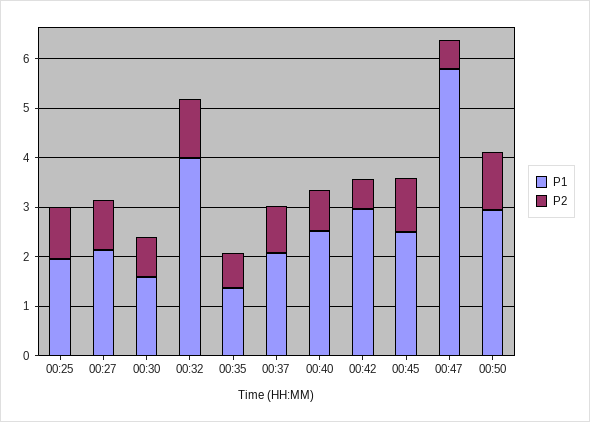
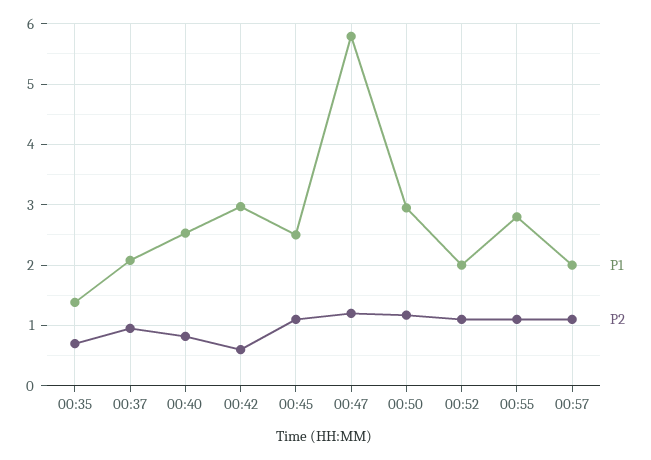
P1, 00:25: 2 -> none
P2, 00:25: 1 -> none
P1, 00:27: 2.2 -> none
P2, 00:27: 1 -> none
P1, 00:30: 1.6 -> none
P2, 00:30: 0.8 -> none
P1, 00:32: 4 -> none
P2, 00:32: 1.2 -> none
P2, 00:47: 0.6 -> 1.2
P1, 00:52: none -> 2
P2, 00:52: none -> 1.1
P1, 00:55: none -> 2.8
P2, 00:55: none -> 1.1
P1, 00:57: none -> 2
P2, 00:57: none -> 1.1

